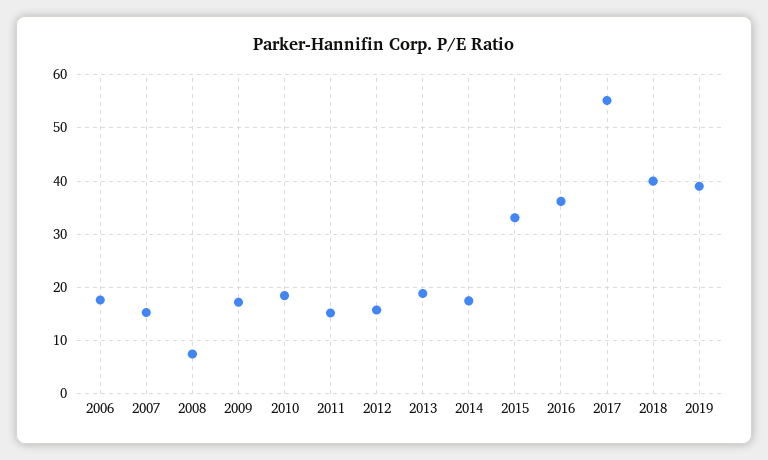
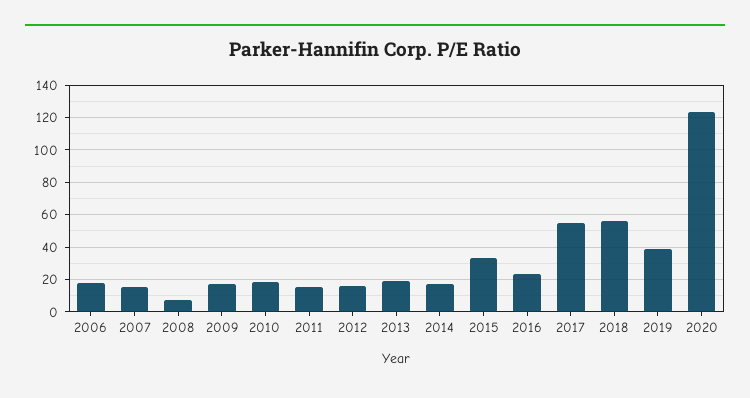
2016: 36 -> 25
2018: 40 -> 55
2020: none -> 125

